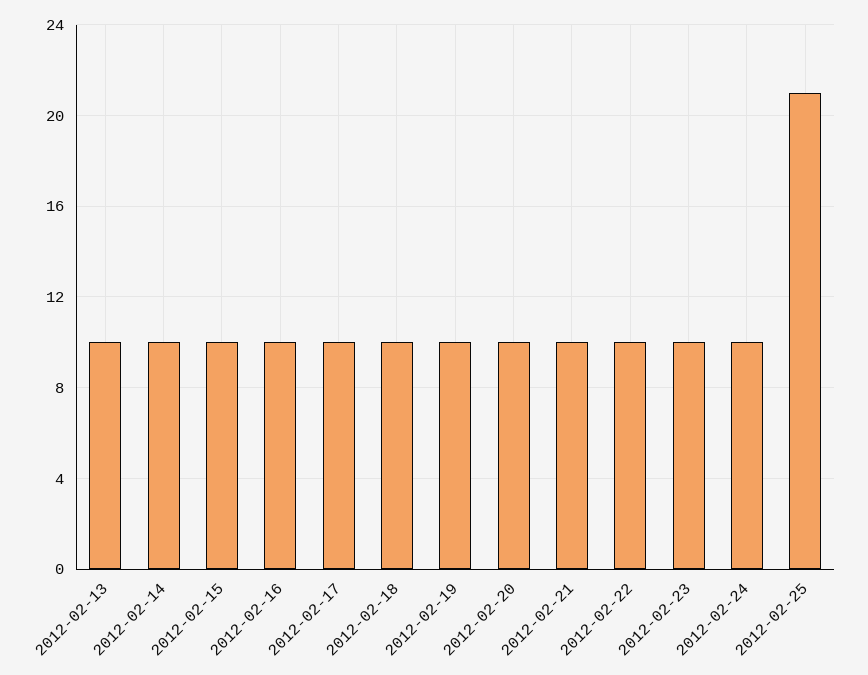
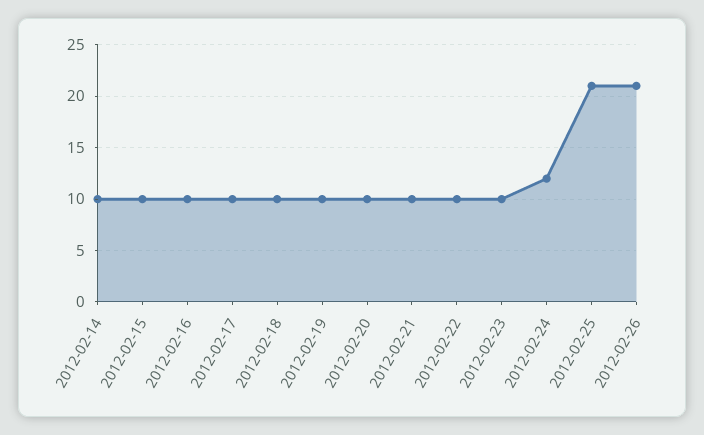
2012-02-13: 10 -> none
2012-02-24: 10 -> 12
2012-02-26: none -> 21

